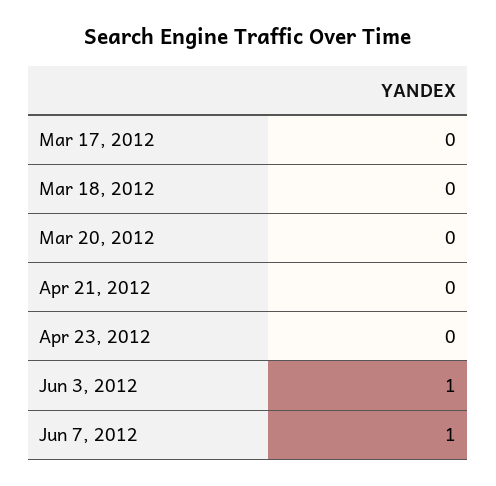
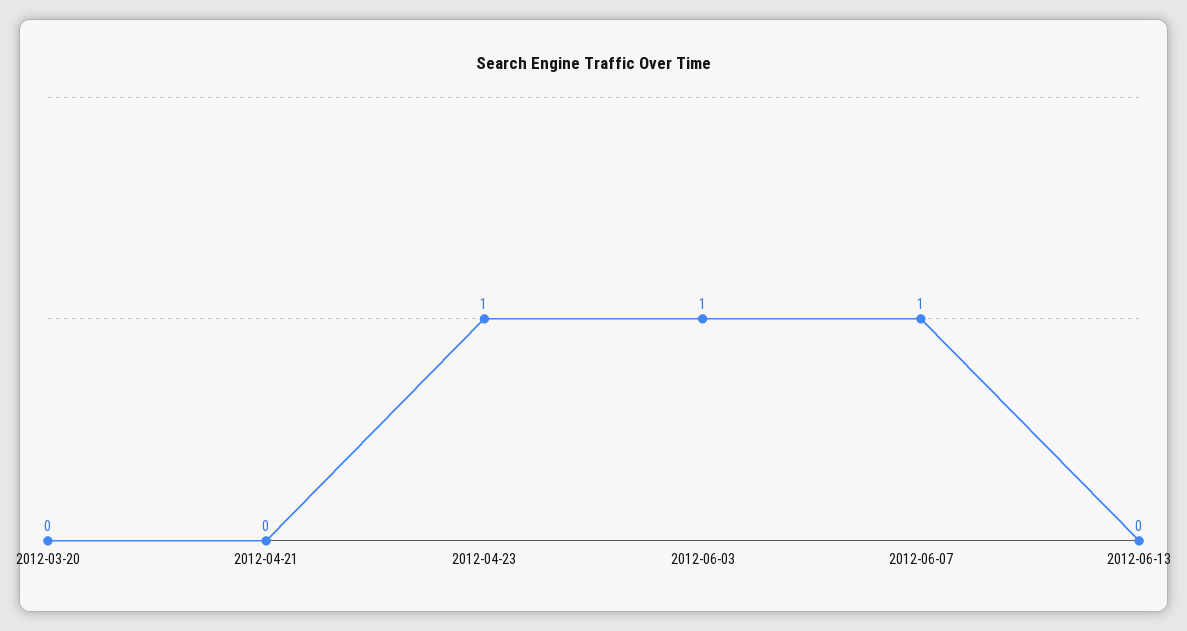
Mar 17, 2012: 0 -> none
Mar 18, 2012: 0 -> none
Apr 23, 2012: 0 -> 1
2012-06-13: none -> 0

